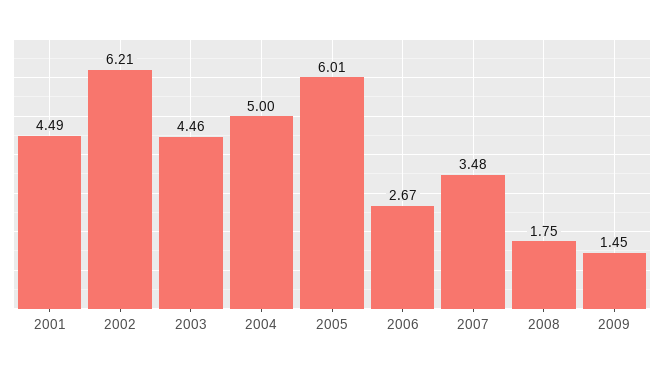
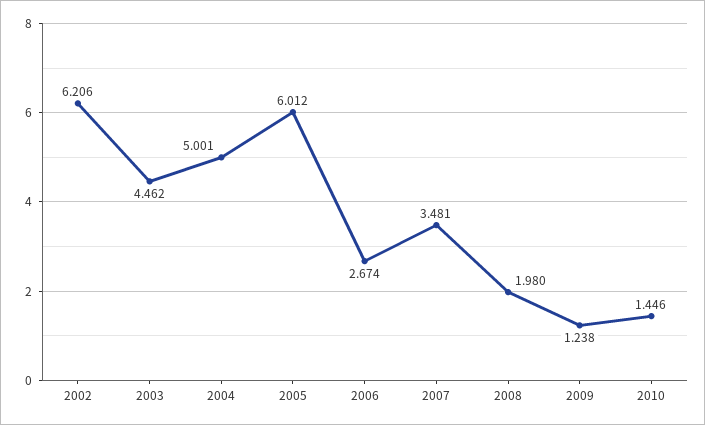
2001: 4.49 -> none
2008: 1.75 -> 1.98
2009: 1.45 -> 1.238
2010: none -> 1.446

